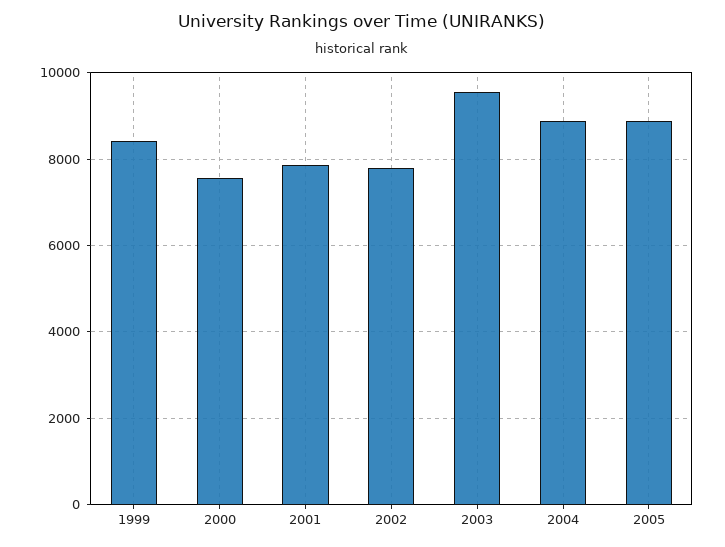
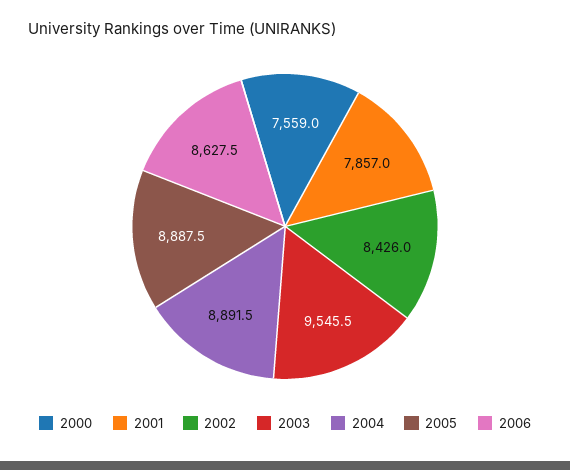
1999: 8400 -> none
2002: 7800 -> 8426
2006: none -> 8627.5

